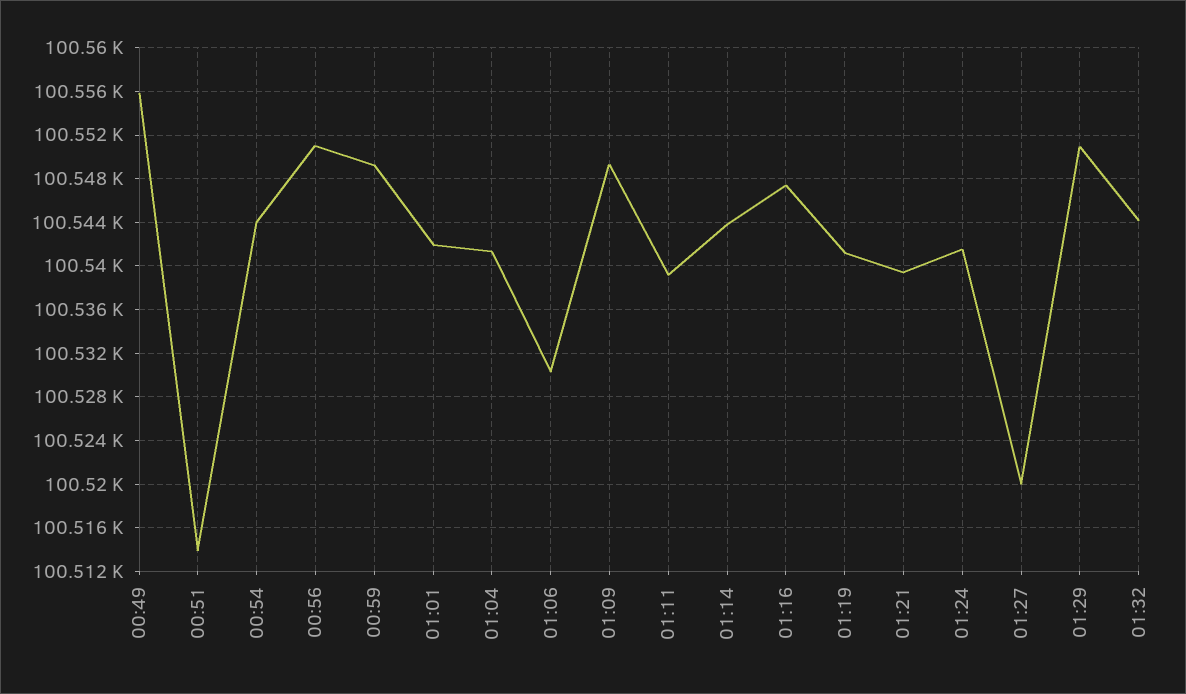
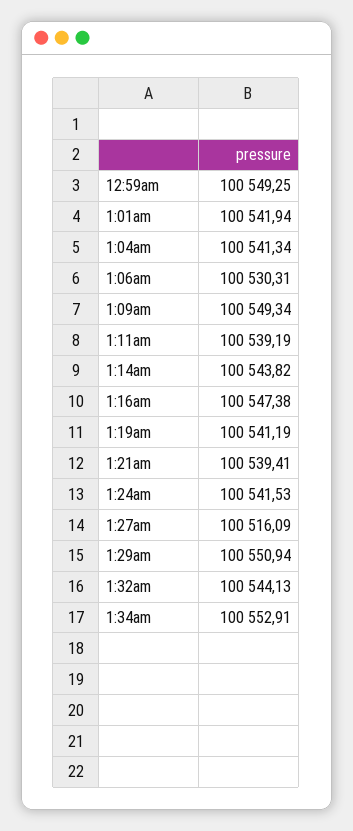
00:49: 100556 -> none
00:51: 100514 -> none
00:54: 100544 -> none
00:56: 100551 -> none
01:27: 100520 -> 100516.09
1:34am: none -> 100552.91

